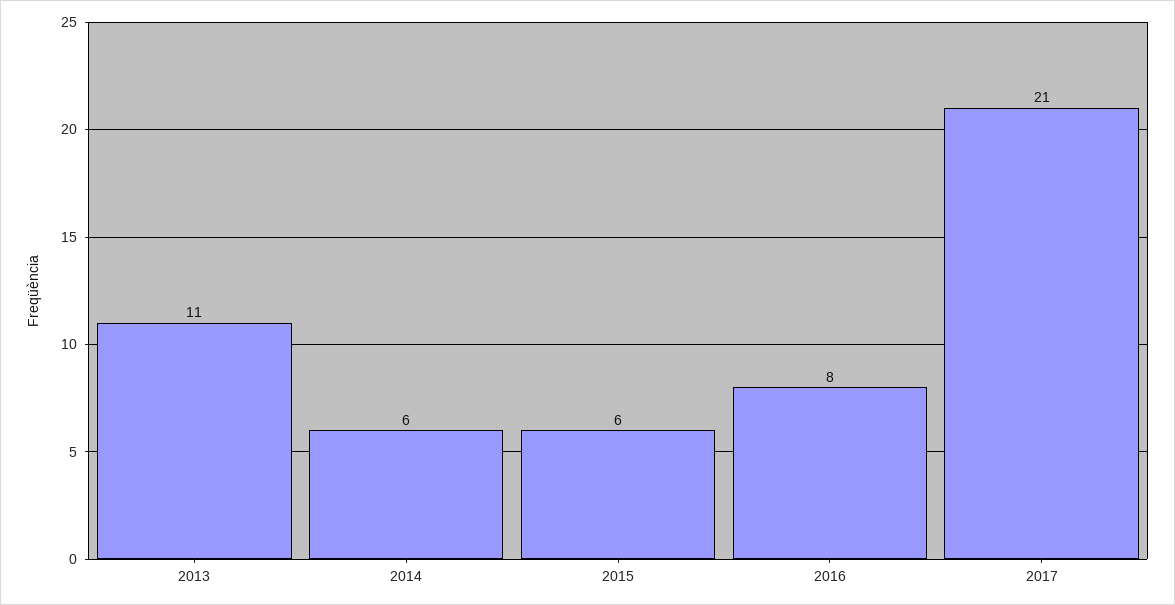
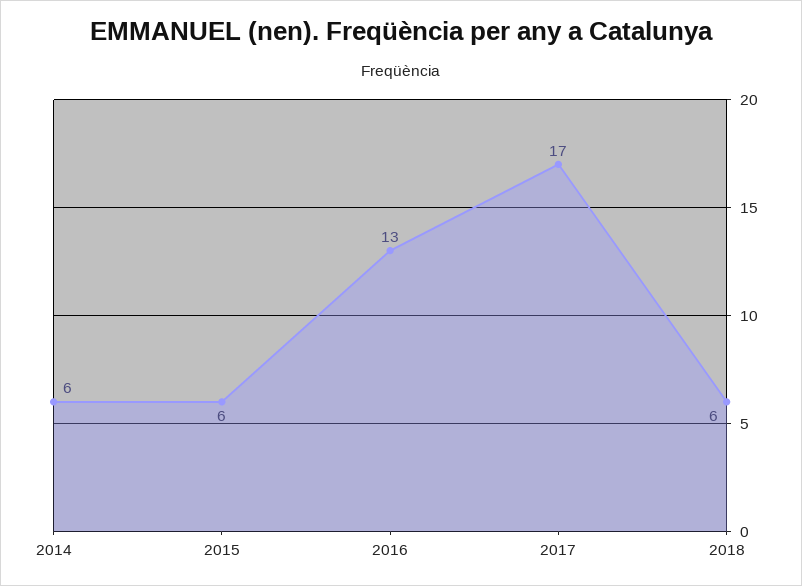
2013: 11 -> none
2016: 8 -> 13
2017: 21 -> 17
2018: none -> 6

